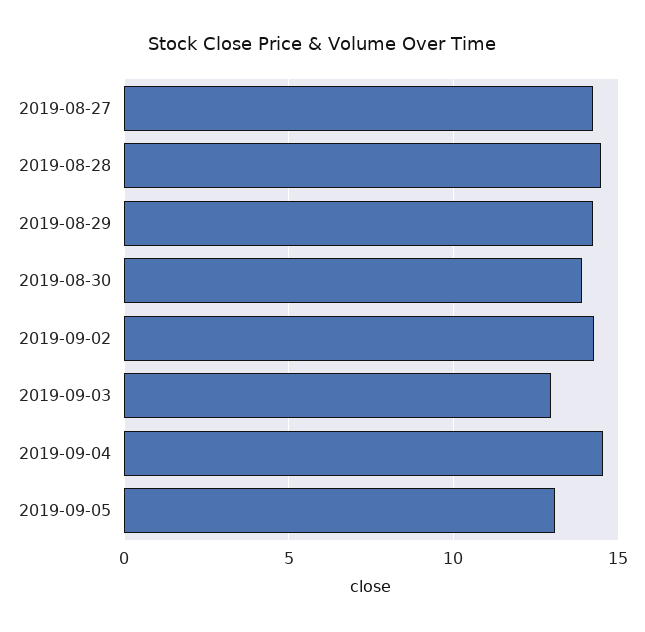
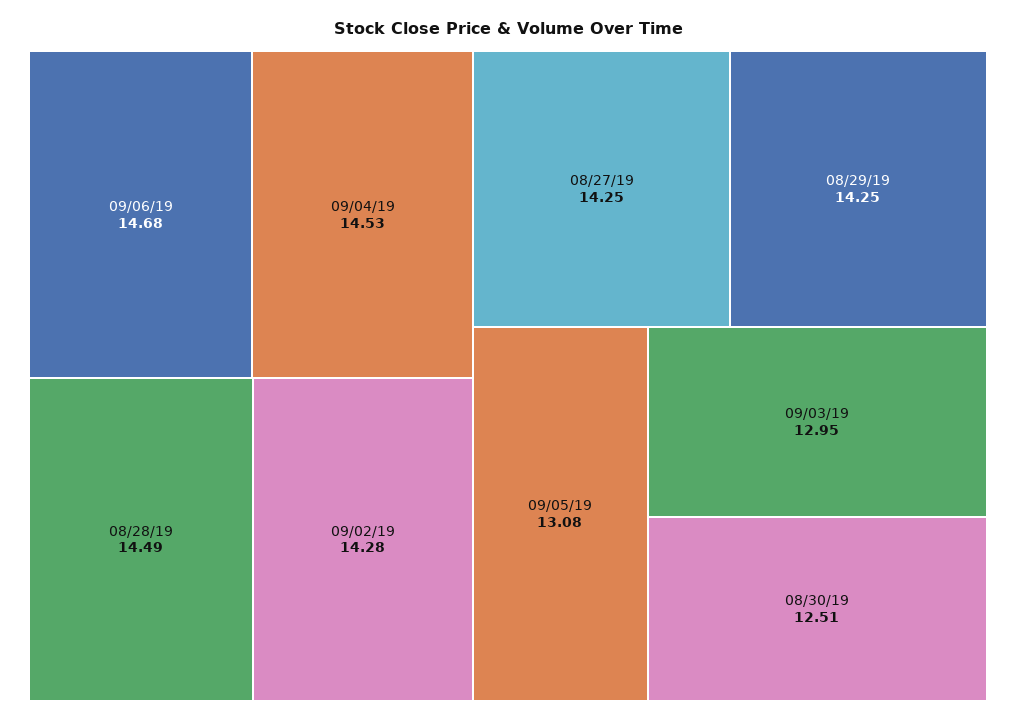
2019-08-30: 14 -> 12.51
09/06/19: none -> 14.68

